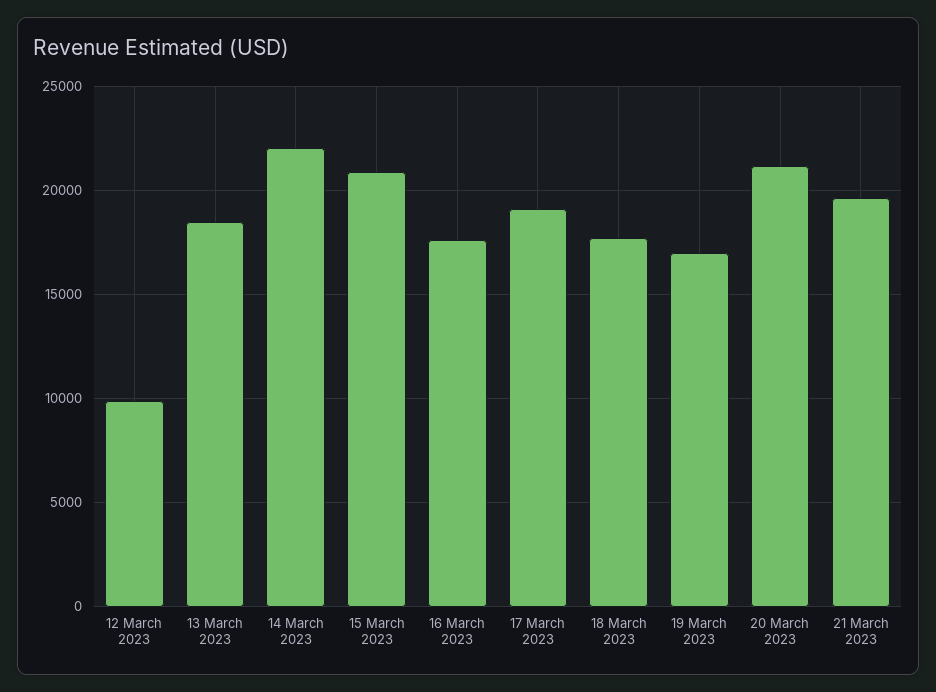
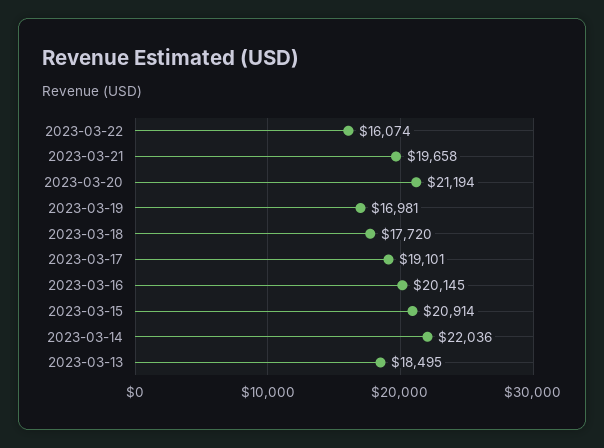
12 March 2023: 10000 -> none
16 March 2023: 17500 -> 20145
2023-03-22: none -> 16074

